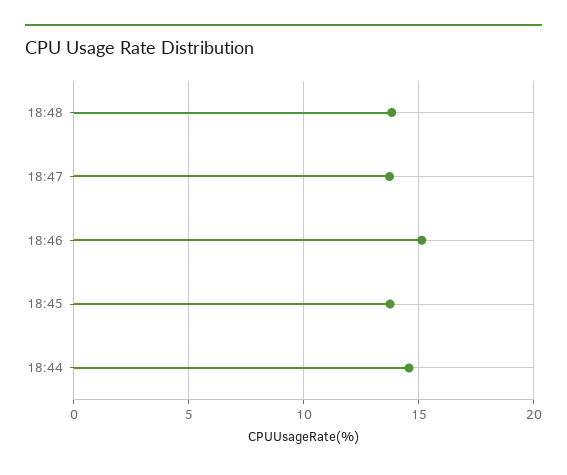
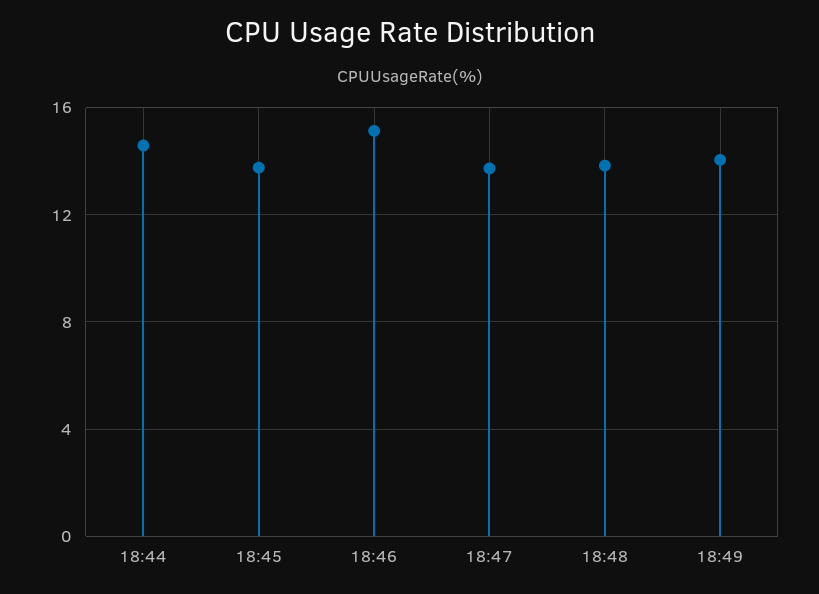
18:49: none -> 14

